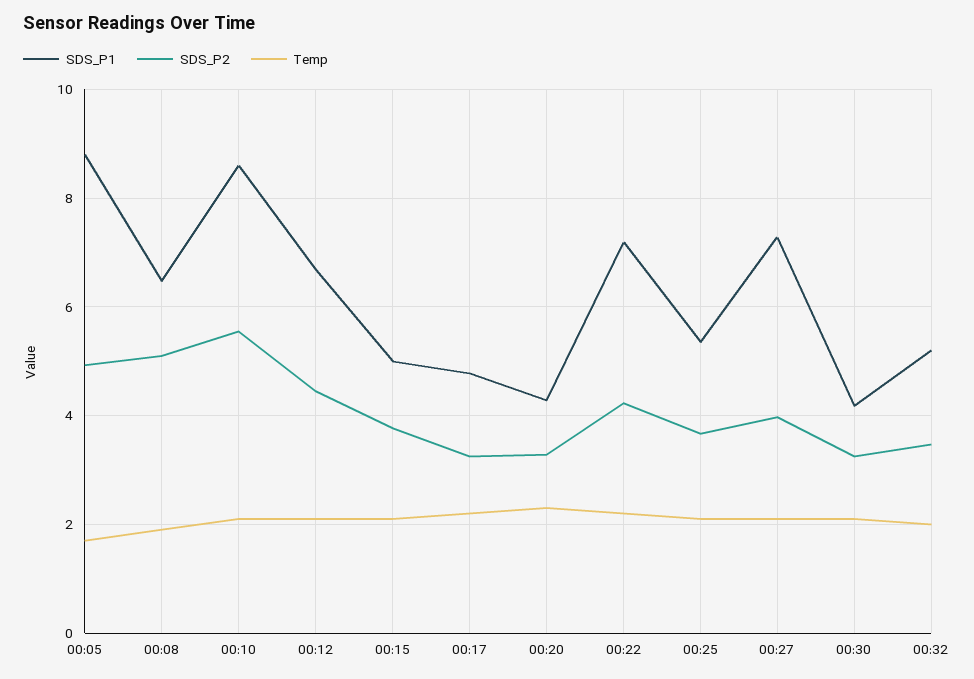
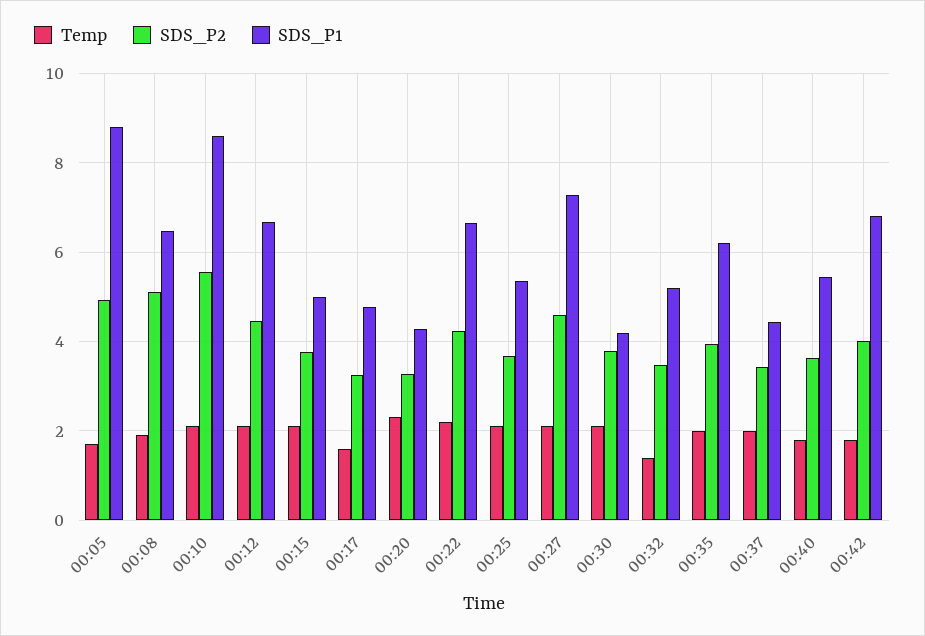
Temp, 00:17: 2.2 -> 1.6
SDS_P1, 00:22: 7.2 -> 6.6
SDS_P2, 00:27: 4 -> 4.6
SDS_P2, 00:30: 3.2 -> 3.8
Temp, 00:32: 2 -> 1.4
Temp, 00:35: none -> 2
SDS_P2, 00:35: none -> 4
SDS_P1, 00:35: none -> 6.2
Temp, 00:37: none -> 2
SDS_P2, 00:37: none -> 3.4
SDS_P1, 00:37: none -> 4.4
Temp, 00:40: none -> 1.8
SDS_P2, 00:40: none -> 3.6
SDS_P1, 00:40: none -> 5.4
Temp, 00:42: none -> 1.8
SDS_P2, 00:42: none -> 4
SDS_P1, 00:42: none -> 6.8

